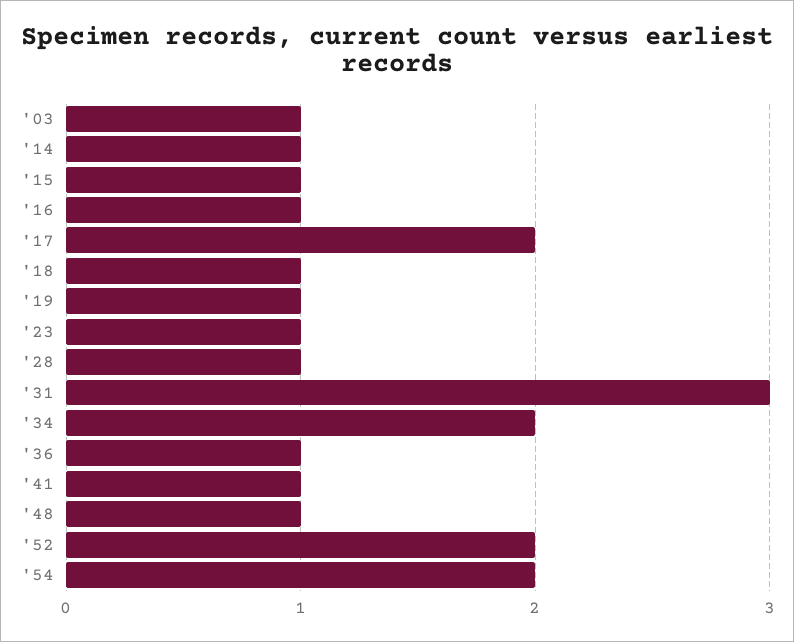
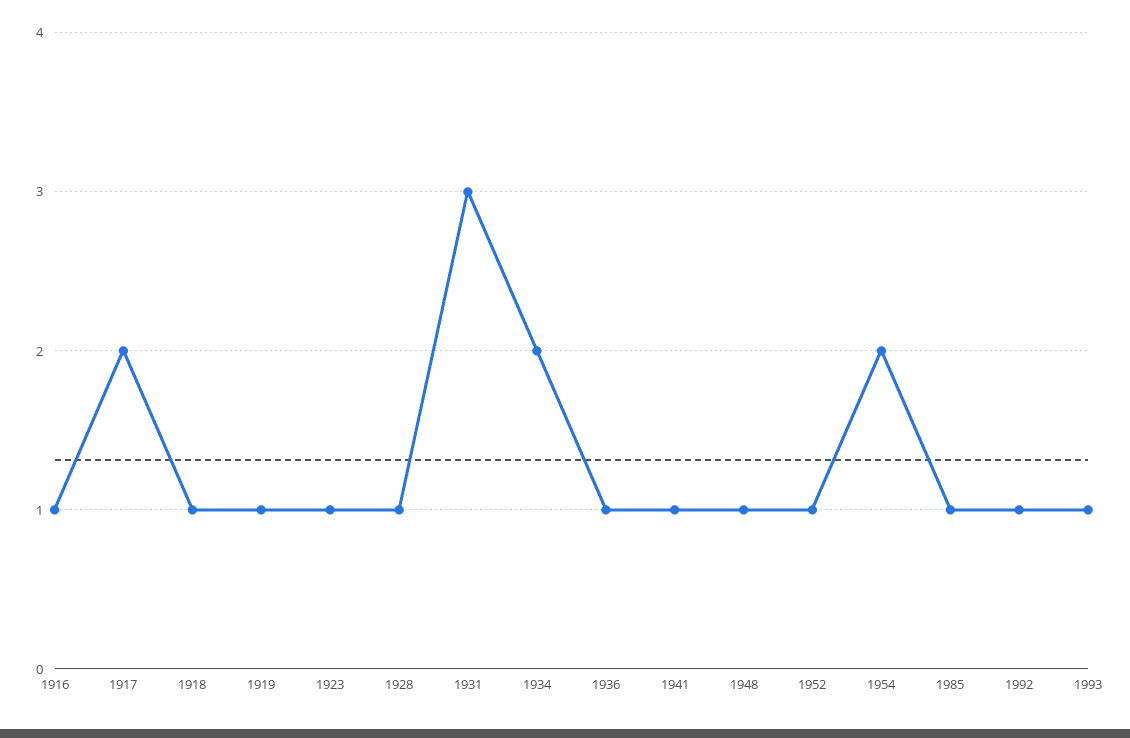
'03: 1 -> none
'14: 1 -> none
'15: 1 -> none
'52: 2 -> 1
1985: none -> 1
1992: none -> 1
1993: none -> 1

